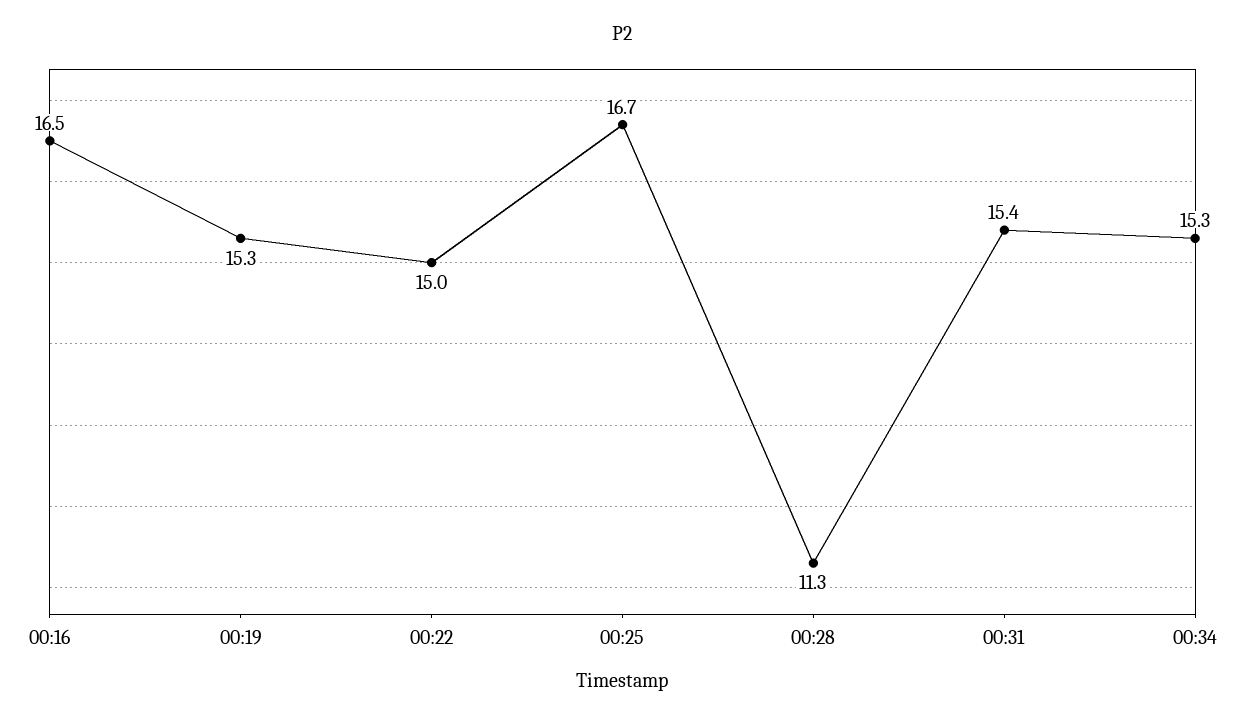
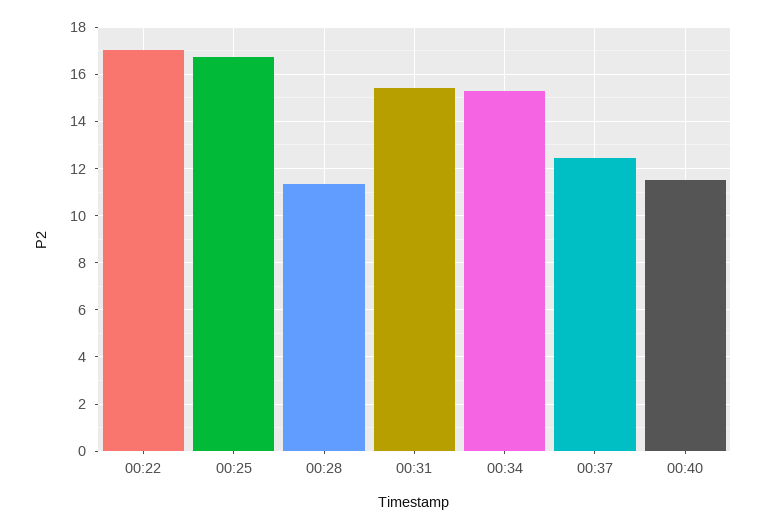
00:16: 16.5 -> none
00:19: 15.3 -> none
00:22: 15 -> 17
00:37: none -> 12.5
00:40: none -> 11.5

